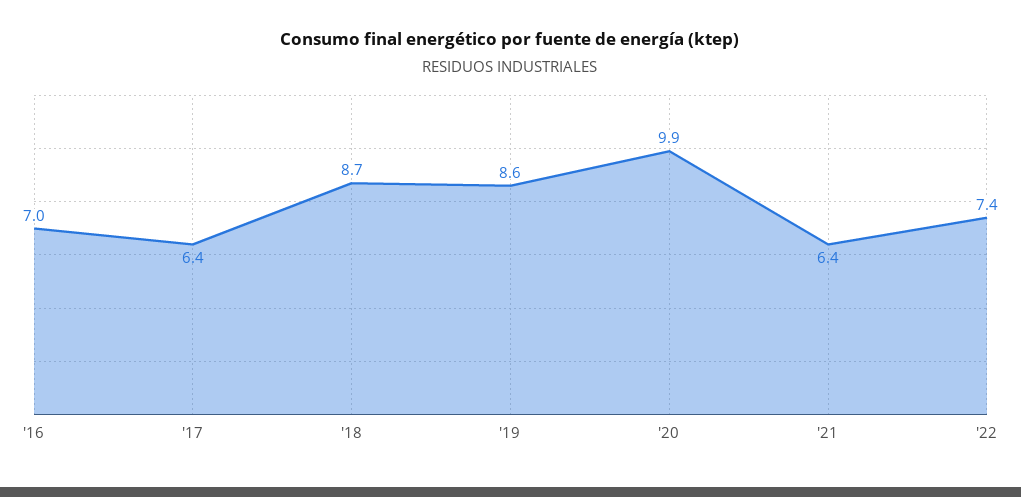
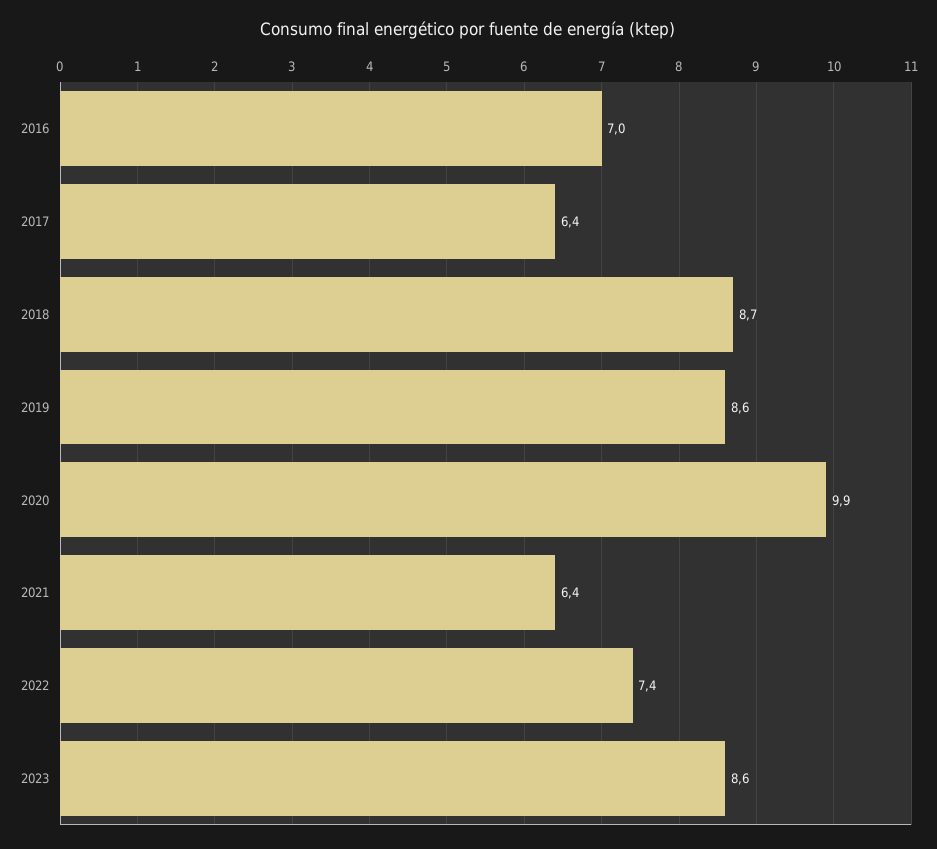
2023: none -> 8.6

